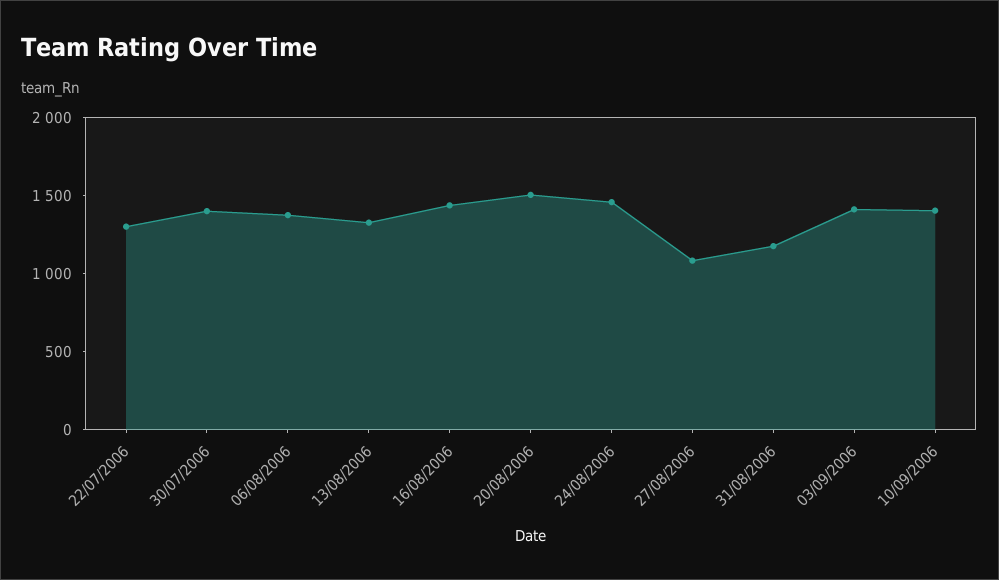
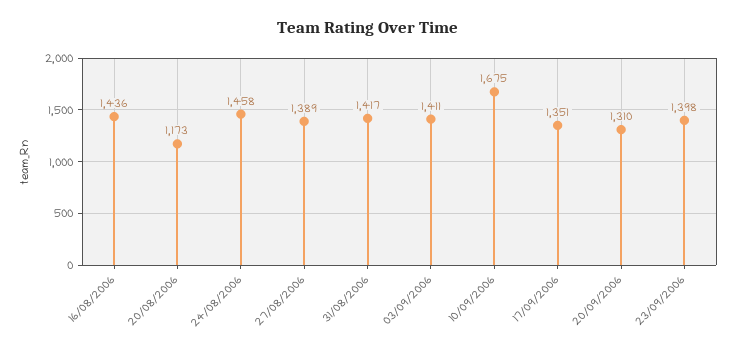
22/07/2006: 1300 -> none
30/07/2006: 1400 -> none
06/08/2006: 1400 -> none
13/08/2006: 1300 -> none
20/08/2006: 1500 -> 1173
27/08/2006: 1100 -> 1389
31/08/2006: 1200 -> 1417
10/09/2006: 1400 -> 1675
17/09/2006: none -> 1351
20/09/2006: none -> 1310
23/09/2006: none -> 1398

